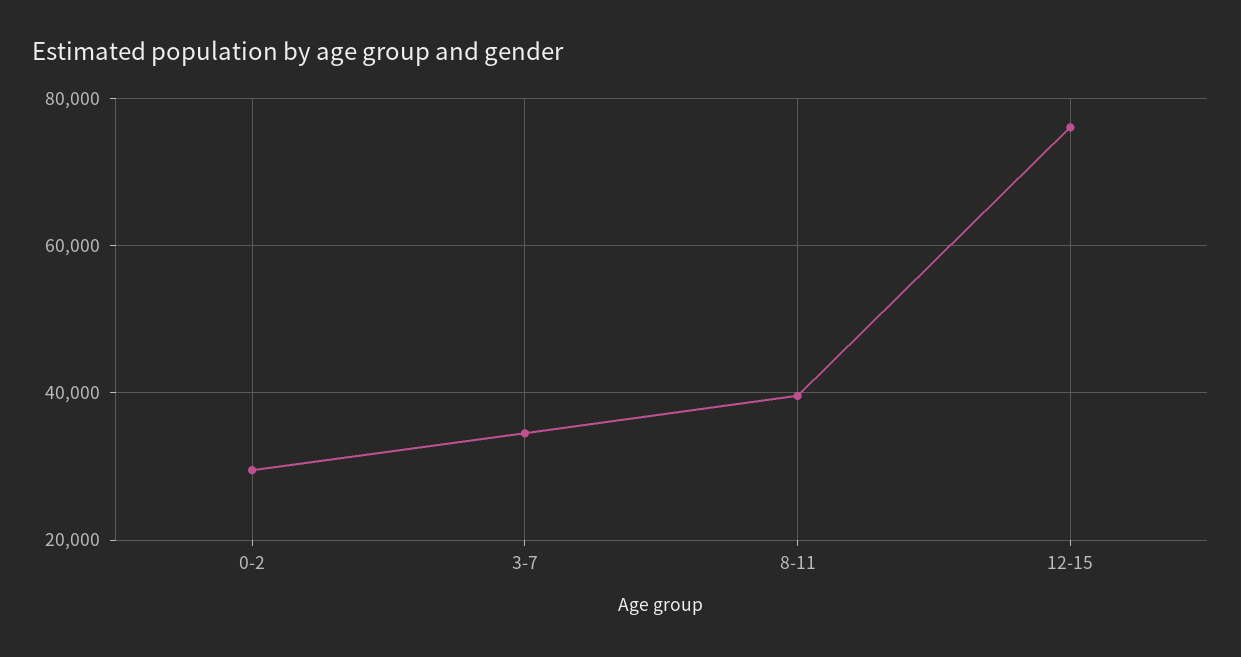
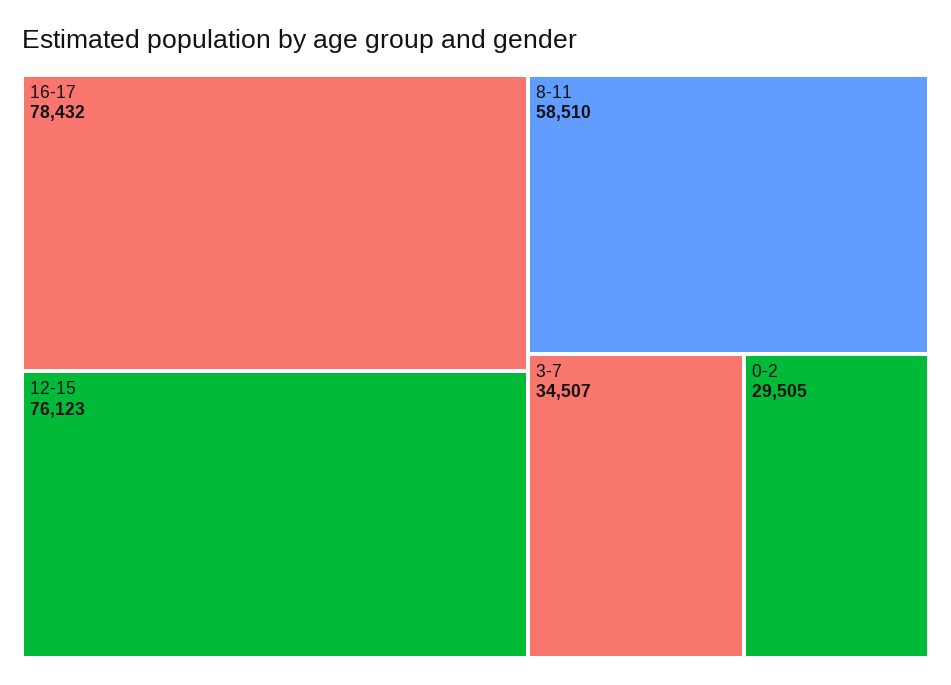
8-11: 40000 -> 58510
16-17: none -> 78432

